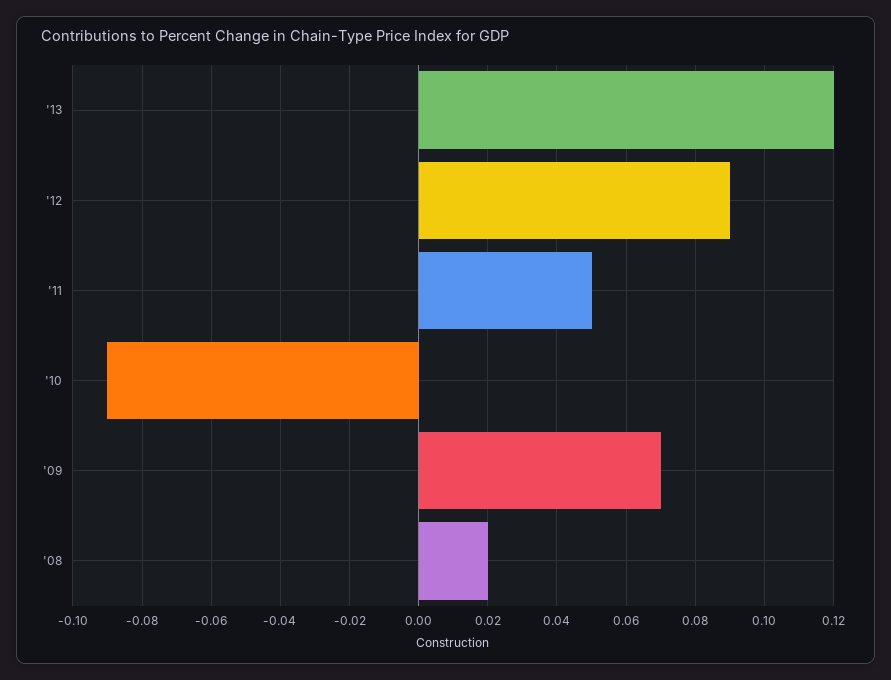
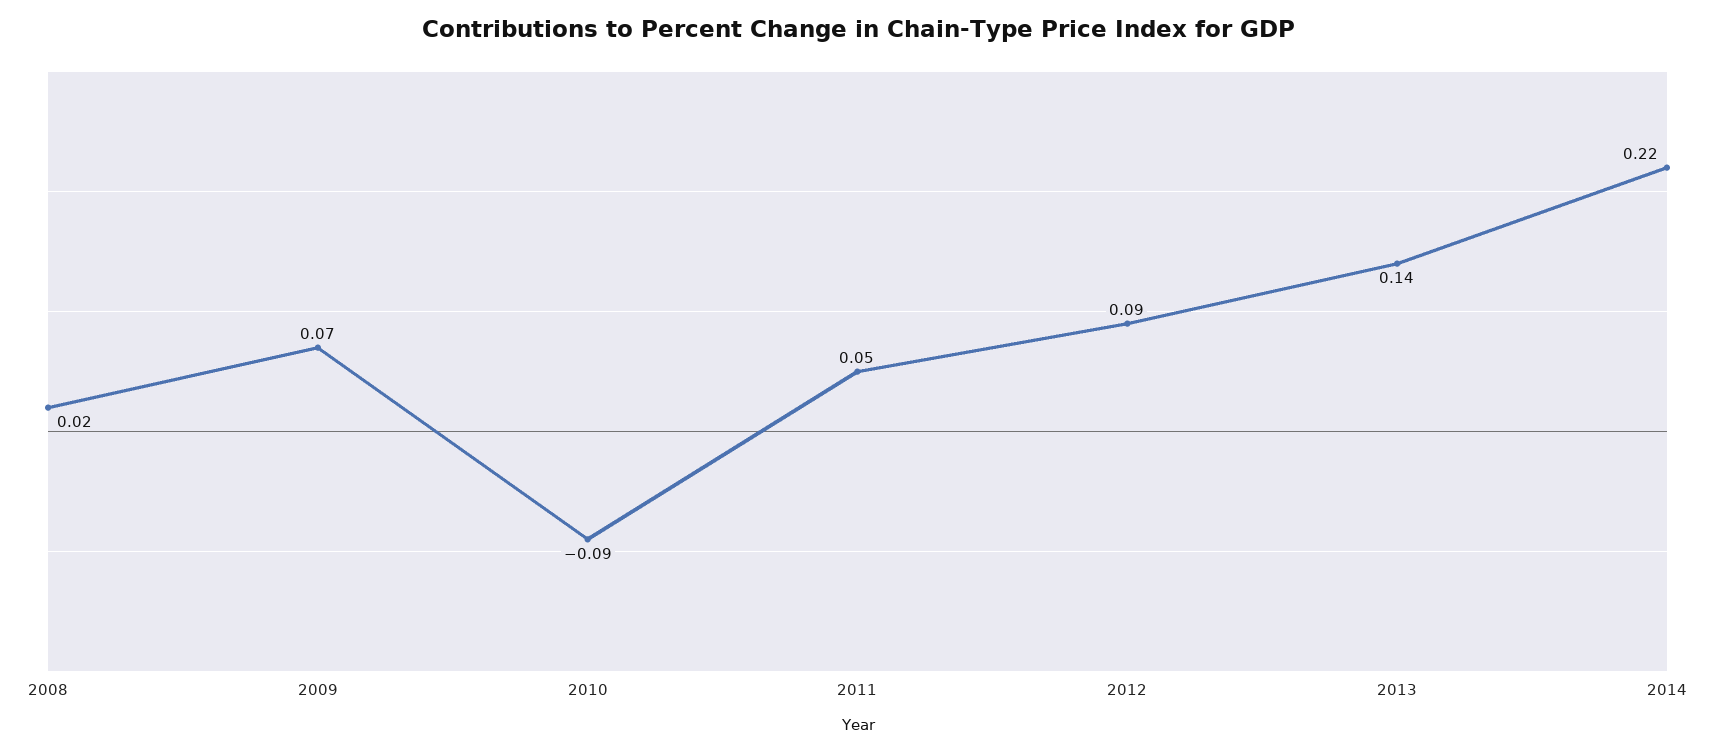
'13: 0.12 -> 0.14
2014: none -> 0.22

